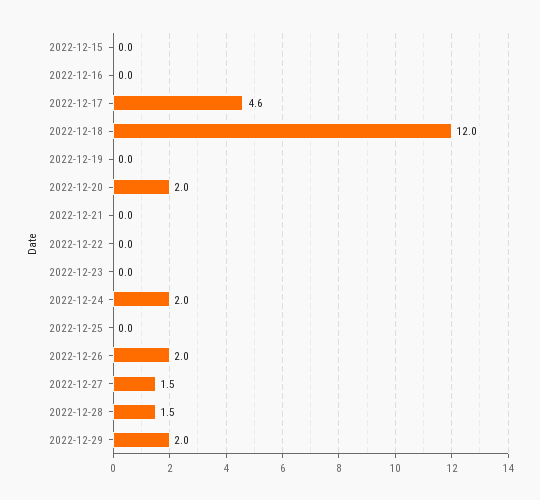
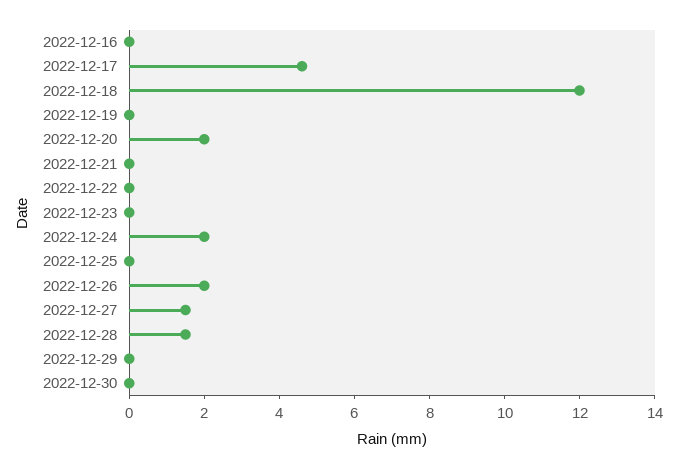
2022-12-15: 0 -> none
2022-12-29: 2 -> 0
2022-12-30: none -> 0

